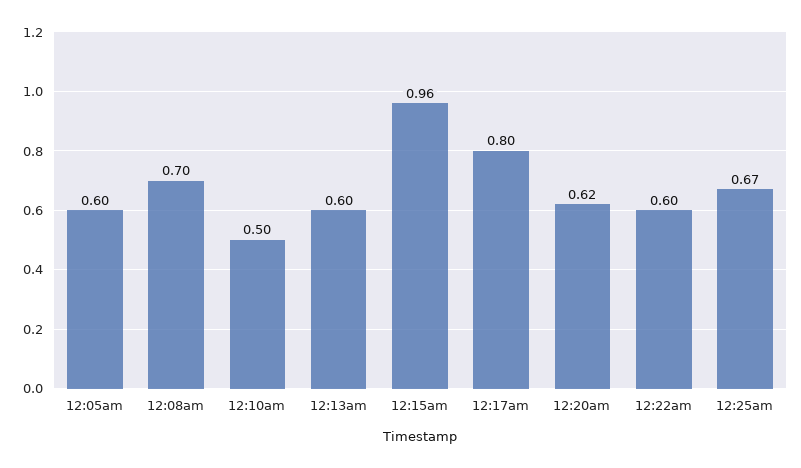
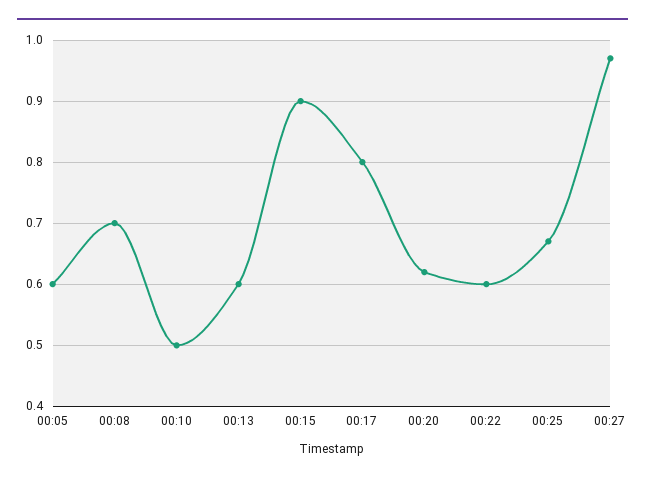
12:15am: 0.96 -> 0.9
00:27: none -> 0.97

